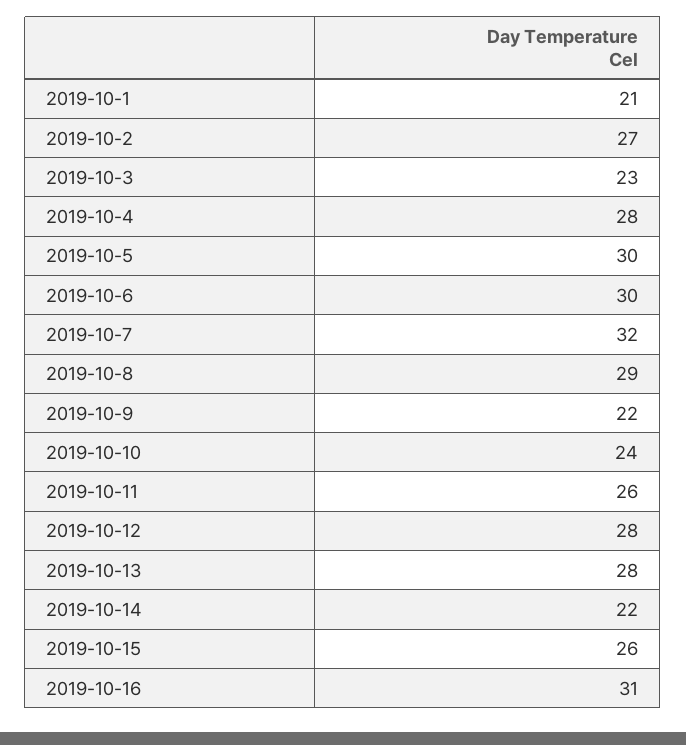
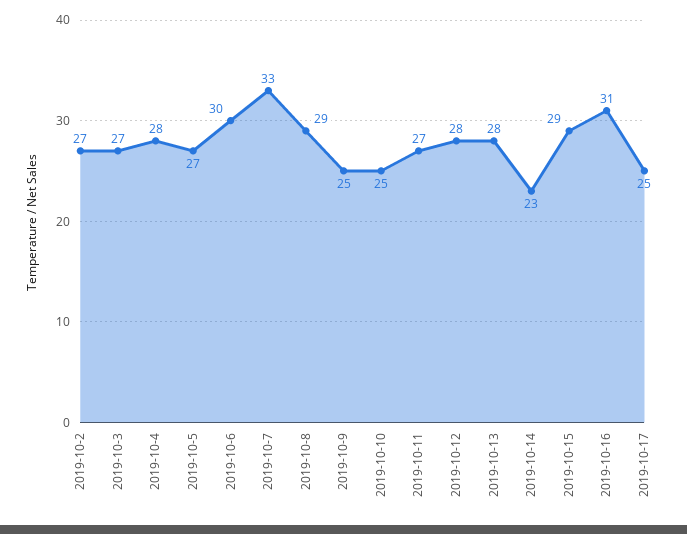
2019-10-1: 21 -> none
2019-10-3: 23 -> 27
2019-10-5: 30 -> 27
2019-10-7: 32 -> 33
2019-10-9: 22 -> 25
2019-10-10: 24 -> 25
2019-10-11: 26 -> 27
2019-10-14: 22 -> 23
2019-10-15: 26 -> 29
2019-10-17: none -> 25

